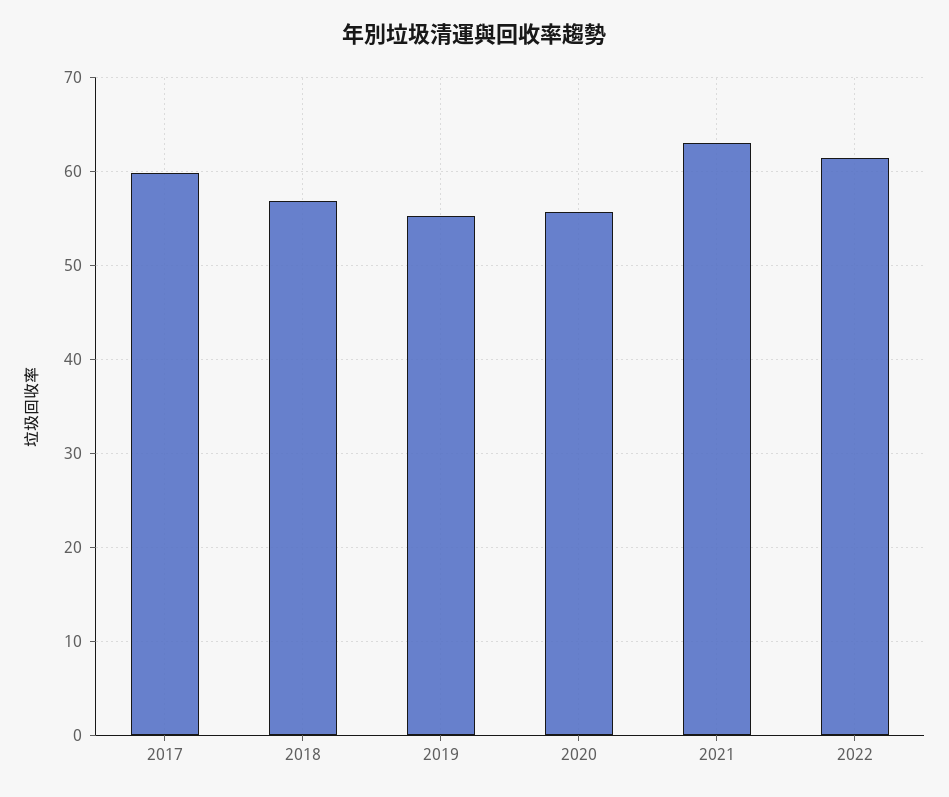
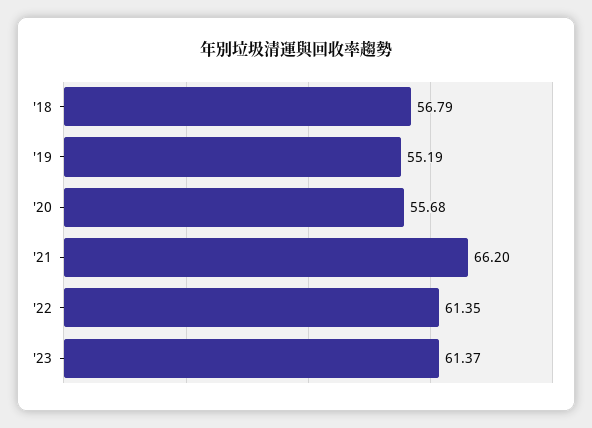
2017: 60 -> none
2021: 63 -> 66.2
'23: none -> 61.37

